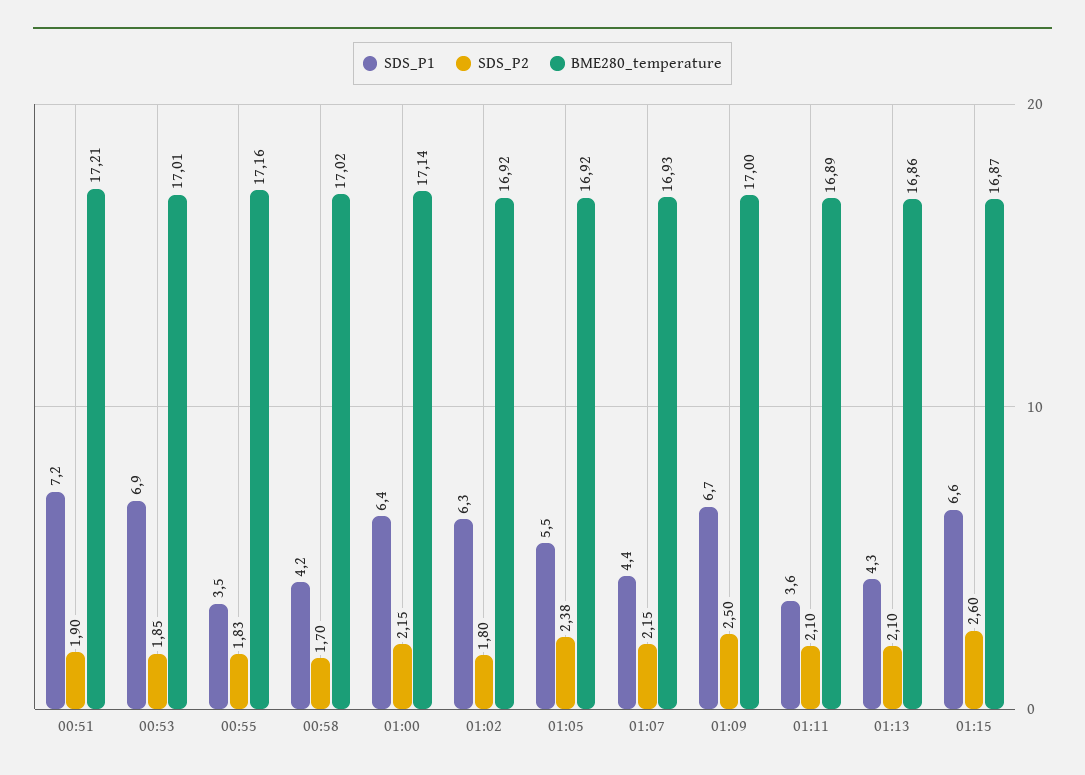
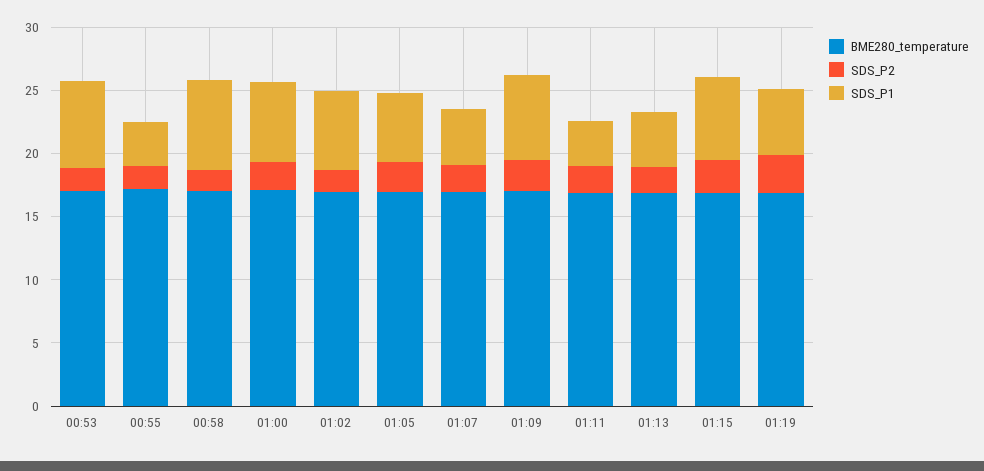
SDS_P1, 00:51: 7.2 -> none
SDS_P2, 00:51: 1.9 -> none
BME280_temperature, 00:51: 17.21 -> none
SDS_P1, 00:58: 4.2 -> 7
BME280_temperature, 01:19: none -> 17
SDS_P2, 01:19: none -> 3
SDS_P1, 01:19: none -> 5

